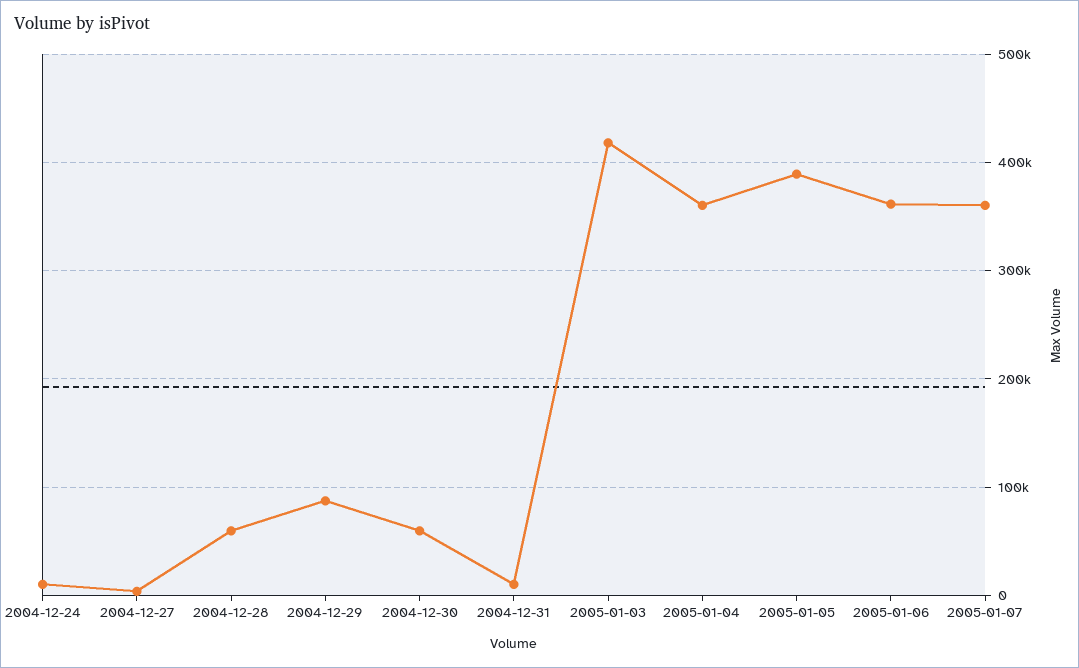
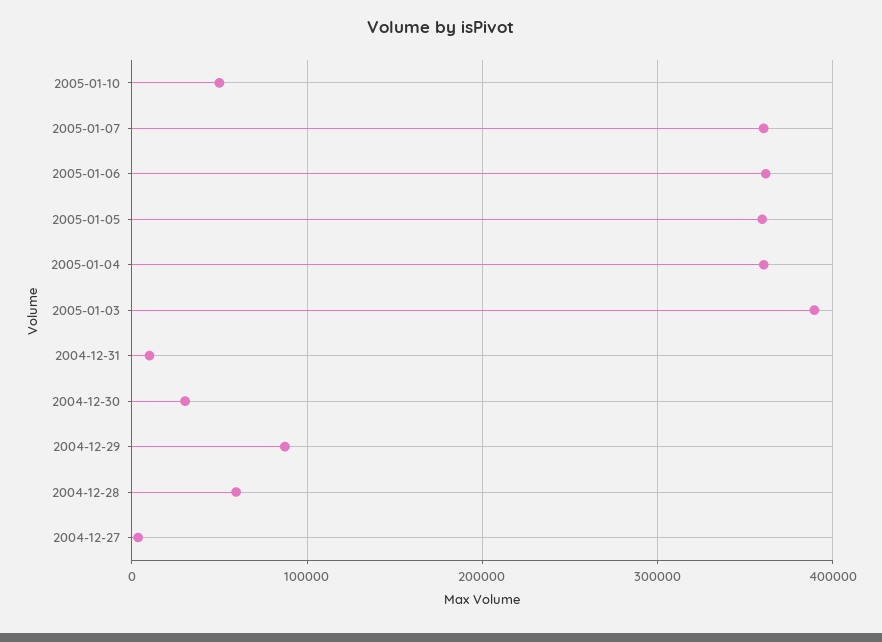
2004-12-24: 10000 -> none
2004-12-30: 60000 -> 30000
2005-01-03: 420000 -> 390000
2005-01-05: 390000 -> 360000
2005-01-10: none -> 50000

